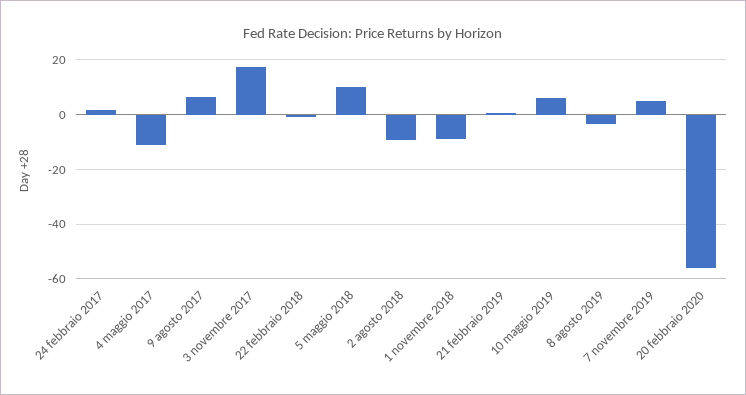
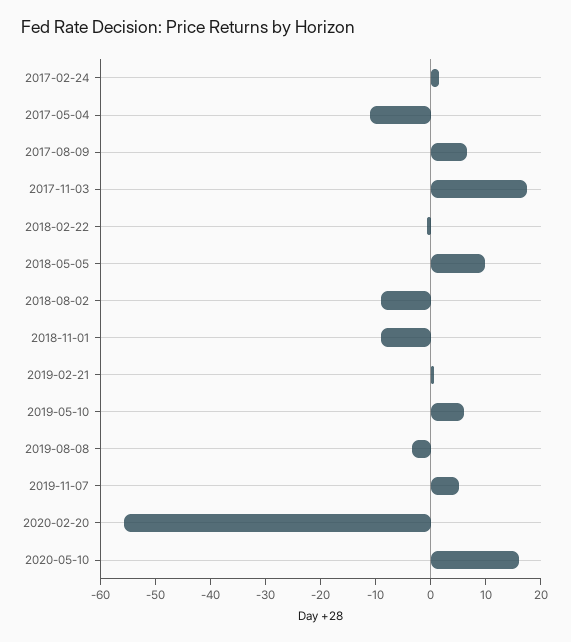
2020-05-10: none -> 16

